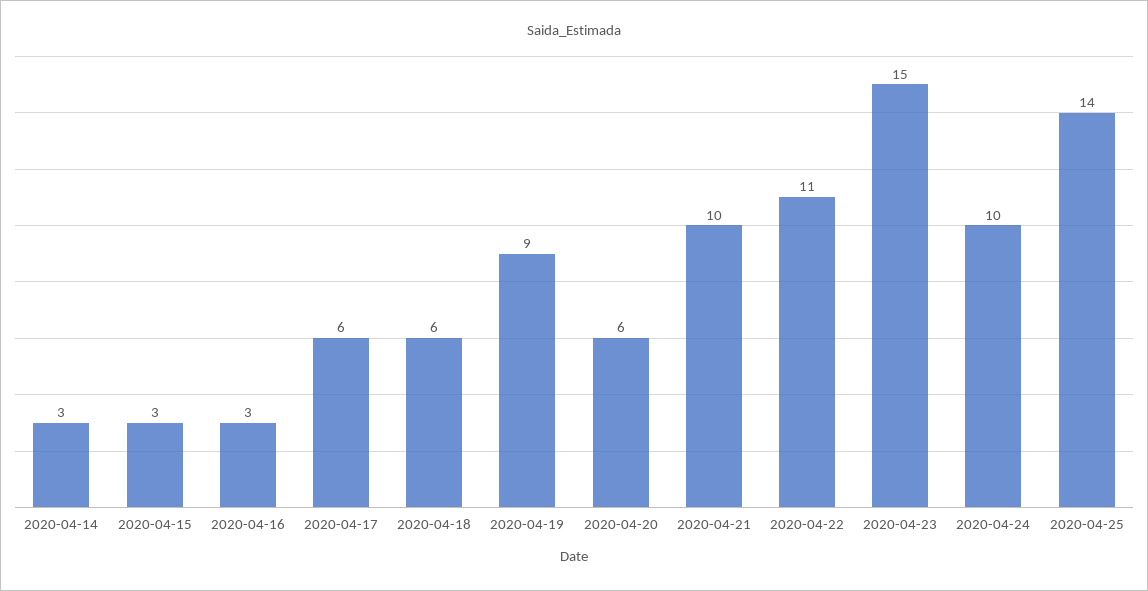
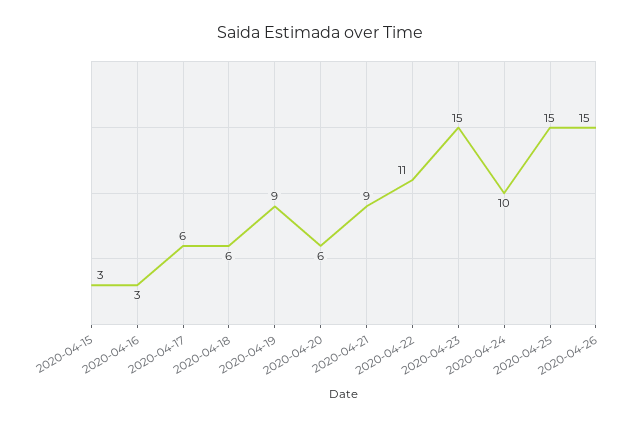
2020-04-14: 3 -> none
2020-04-21: 10 -> 9
2020-04-25: 14 -> 15
2020-04-26: none -> 15

